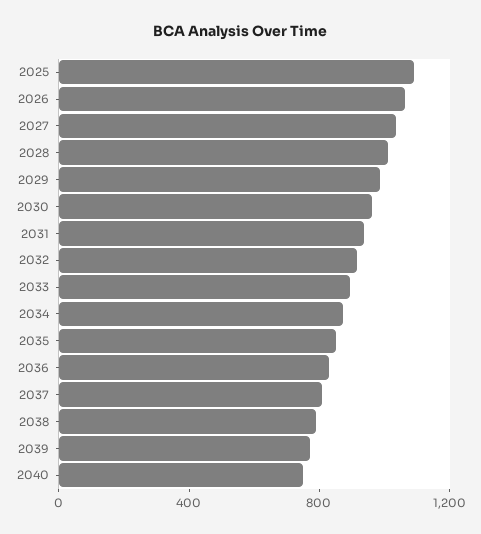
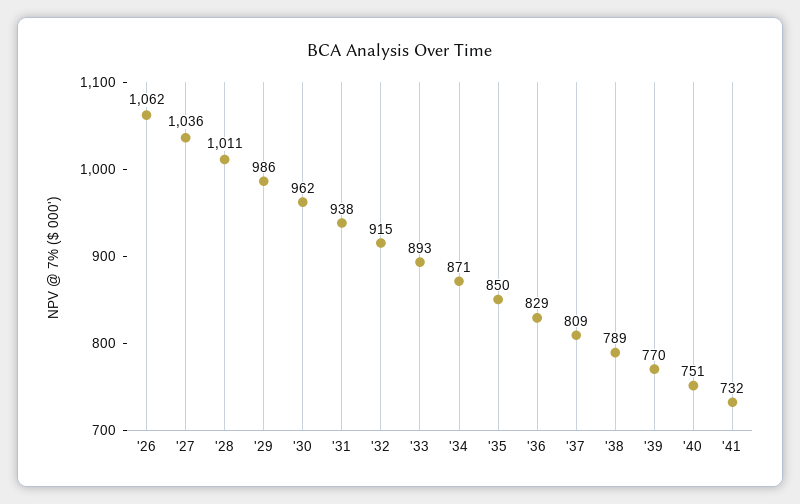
2025: 1100 -> none
'41: none -> 732

